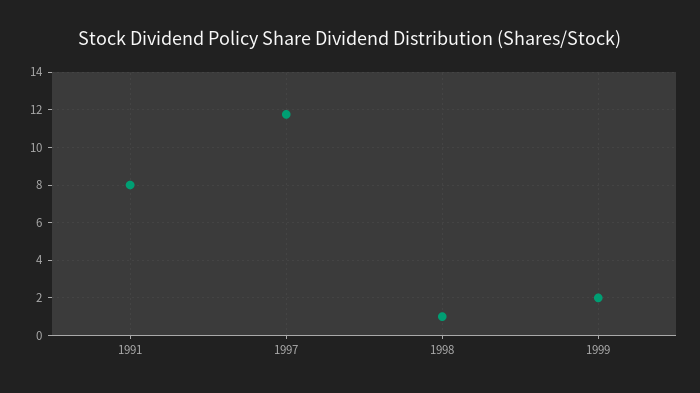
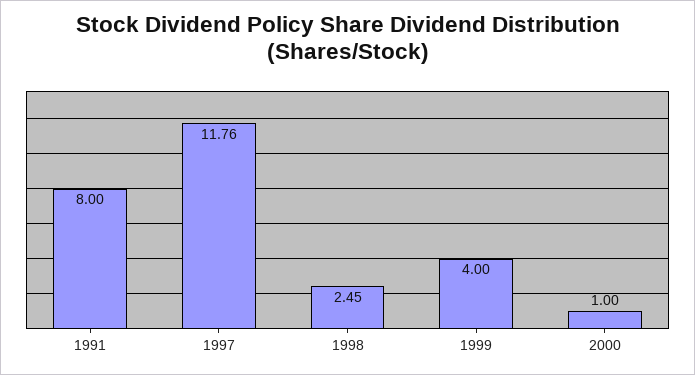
1998: 1 -> 2.45
1999: 2 -> 4
2000: none -> 1

